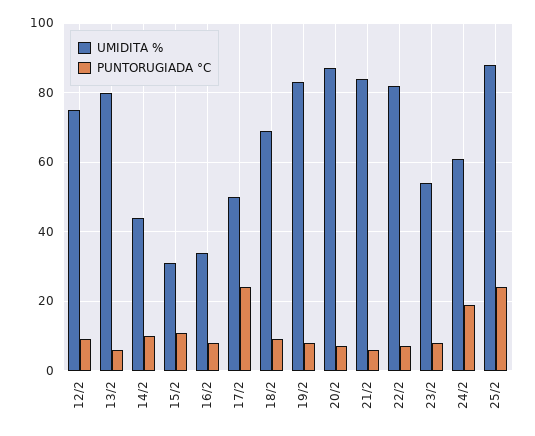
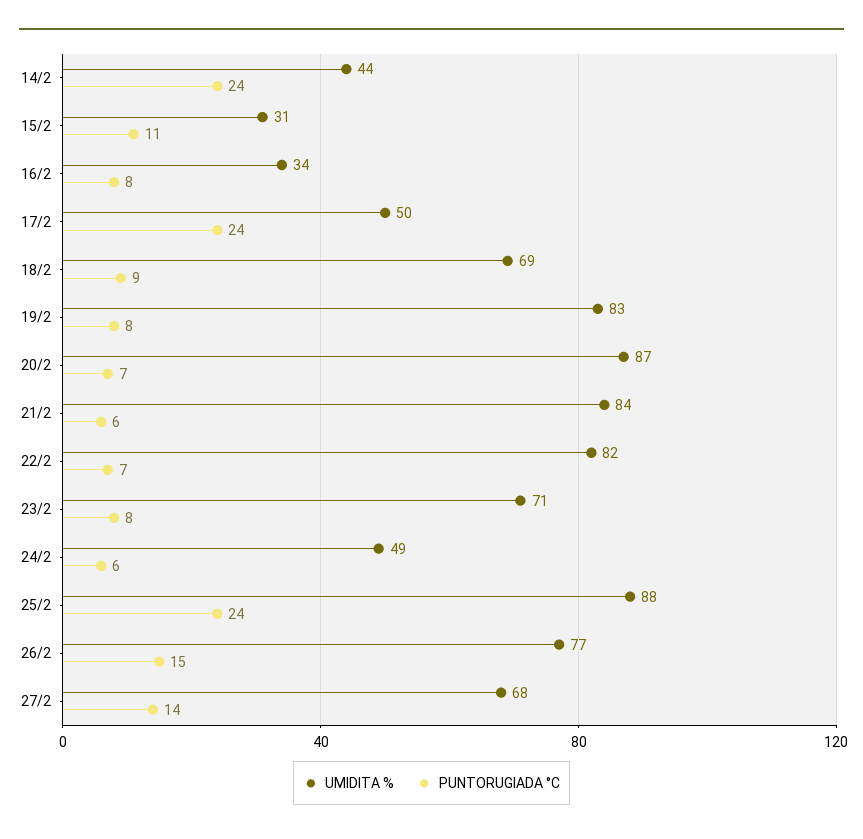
UMIDITA %, 12/2: 75 -> none
PUNTORUGIADA °C, 12/2: 10 -> none
UMIDITA %, 13/2: 80 -> none
PUNTORUGIADA °C, 13/2: 5 -> none
PUNTORUGIADA °C, 14/2: 10 -> 24
UMIDITA %, 23/2: 55 -> 71
UMIDITA %, 24/2: 60 -> 49
PUNTORUGIADA °C, 24/2: 20 -> 6
UMIDITA %, 26/2: none -> 77
PUNTORUGIADA °C, 26/2: none -> 15
UMIDITA %, 27/2: none -> 68
PUNTORUGIADA °C, 27/2: none -> 14

